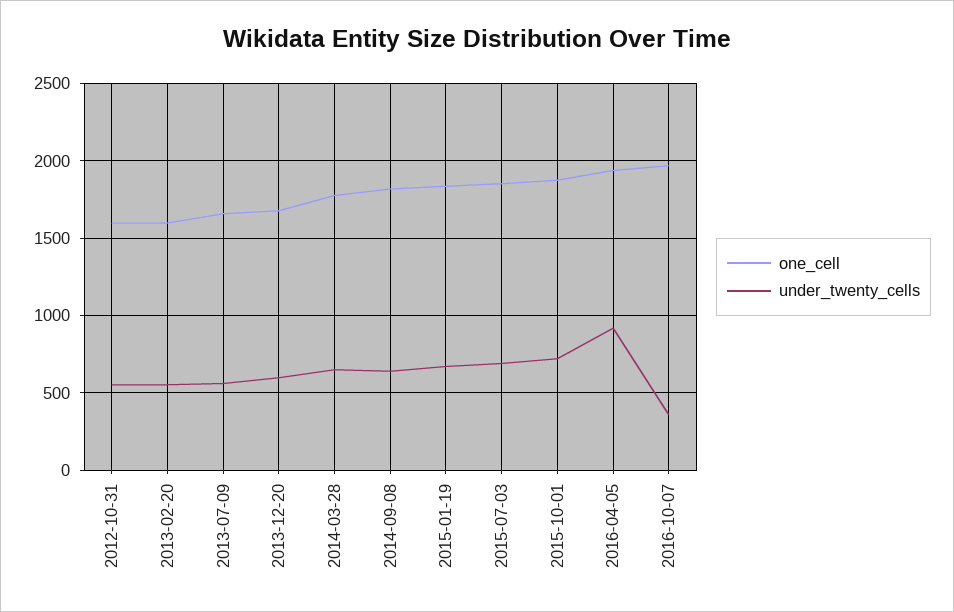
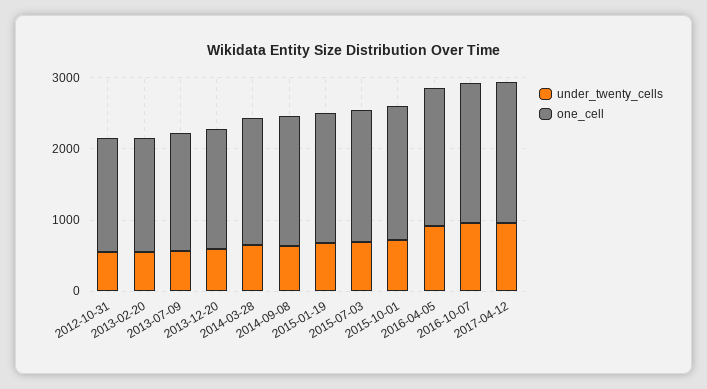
under_twenty_cells, 2016-10-07: 350 -> 1000
under_twenty_cells, 2017-04-12: none -> 1000
one_cell, 2017-04-12: none -> 2000

